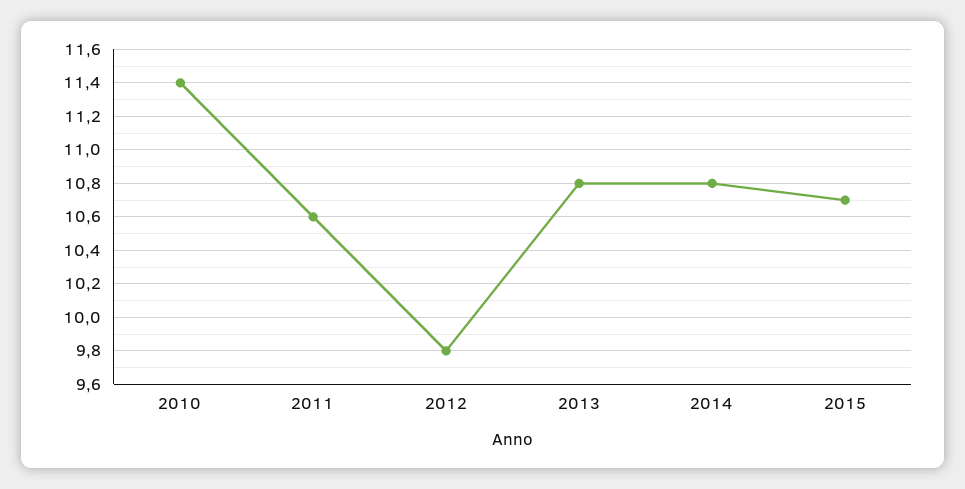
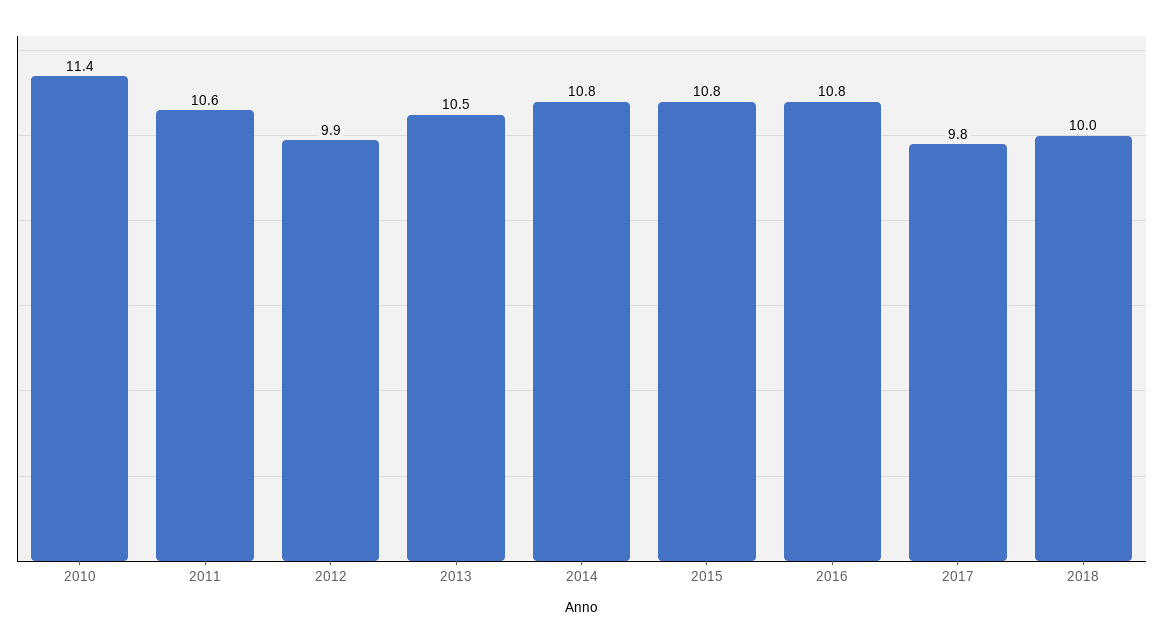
2012: 9.8 -> 9.9
2013: 10.8 -> 10.5
2015: 10.7 -> 10.8
2016: none -> 10.8
2017: none -> 9.8
2018: none -> 10

